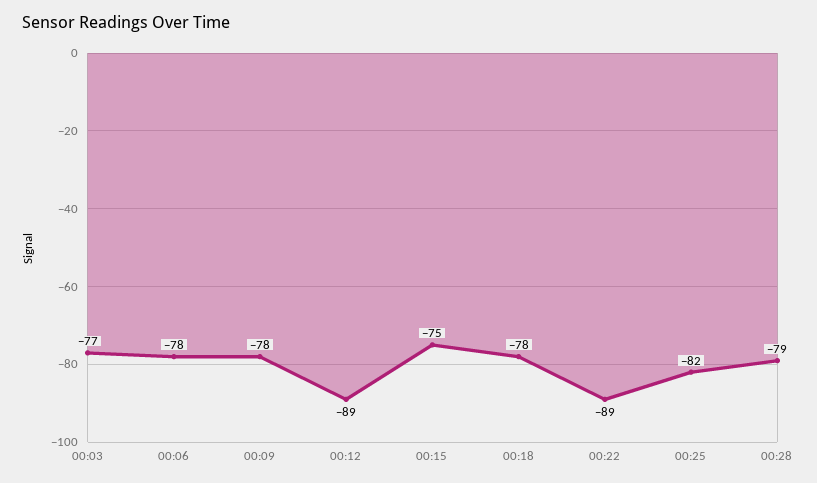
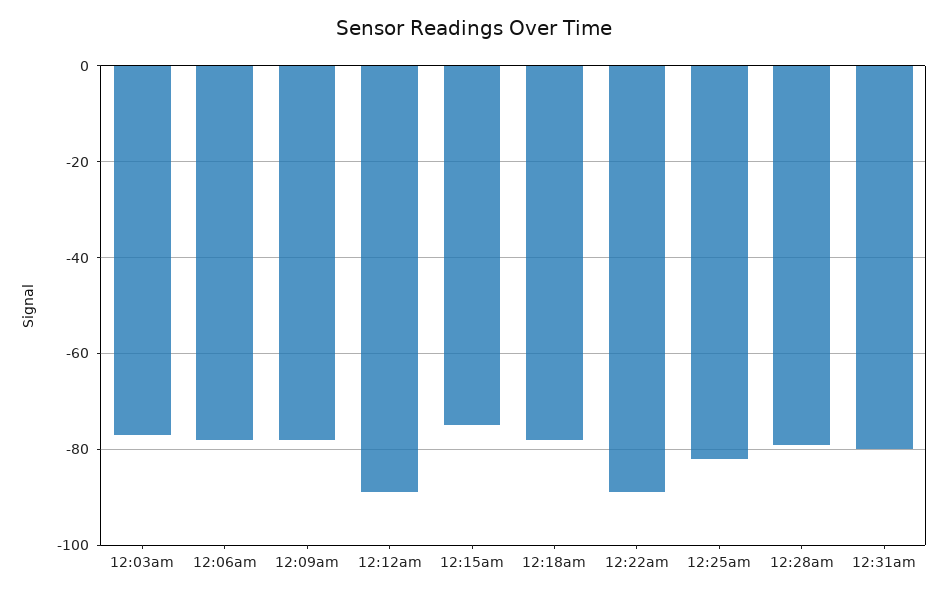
12:31am: none -> -80

